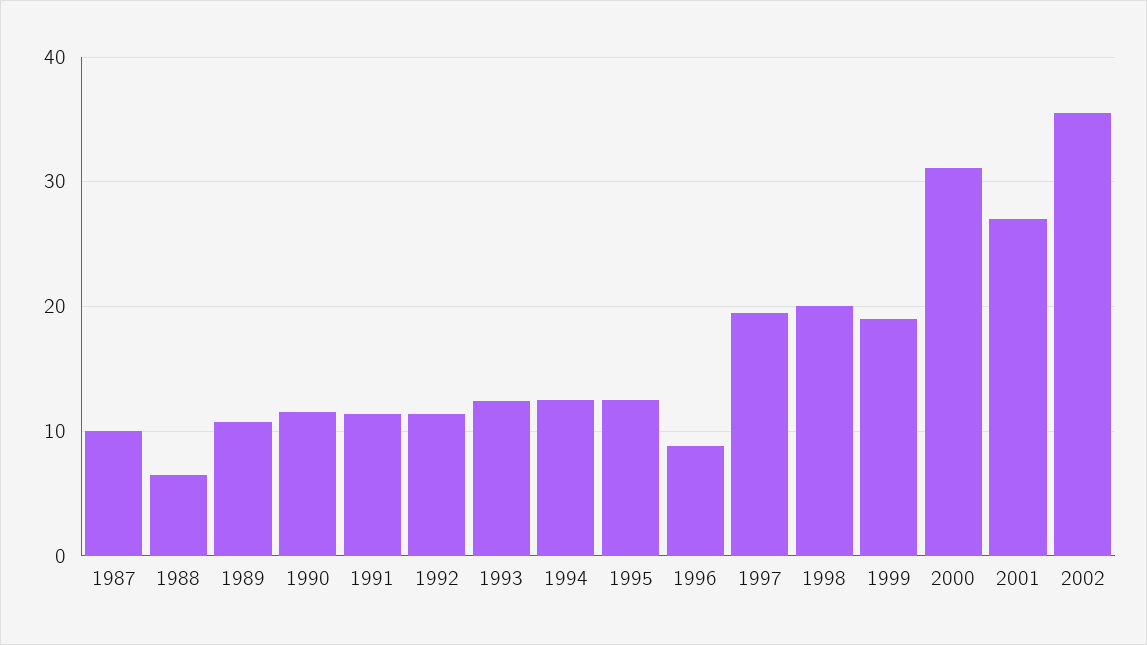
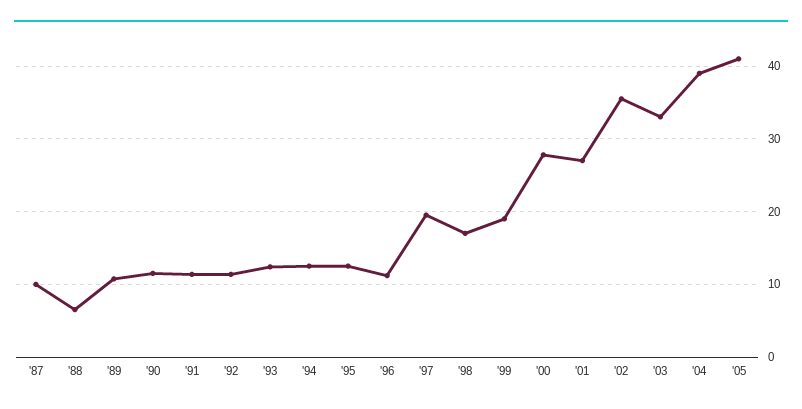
1996: 9 -> 11
1998: 20 -> 17
2000: 31 -> 28
'03: none -> 33
'04: none -> 39
'05: none -> 41

